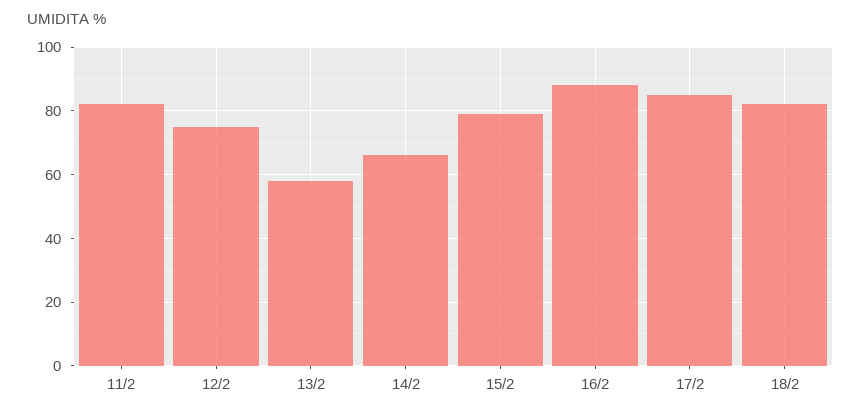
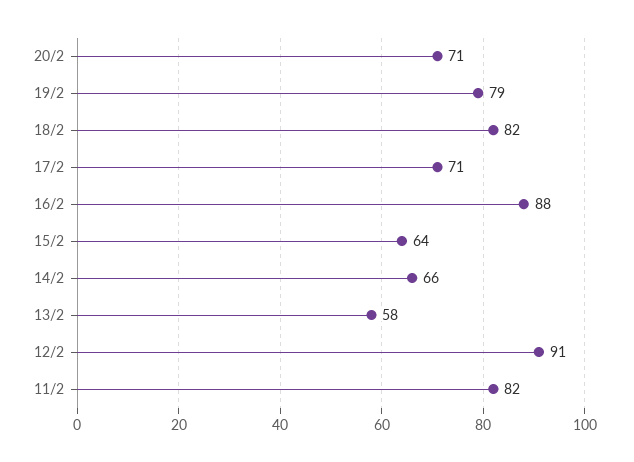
12/2: 75 -> 91
15/2: 80 -> 64
17/2: 85 -> 71
20/2: none -> 71
19/2: none -> 79

